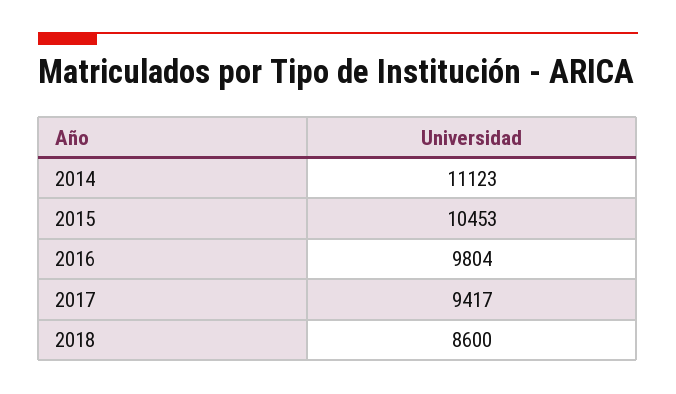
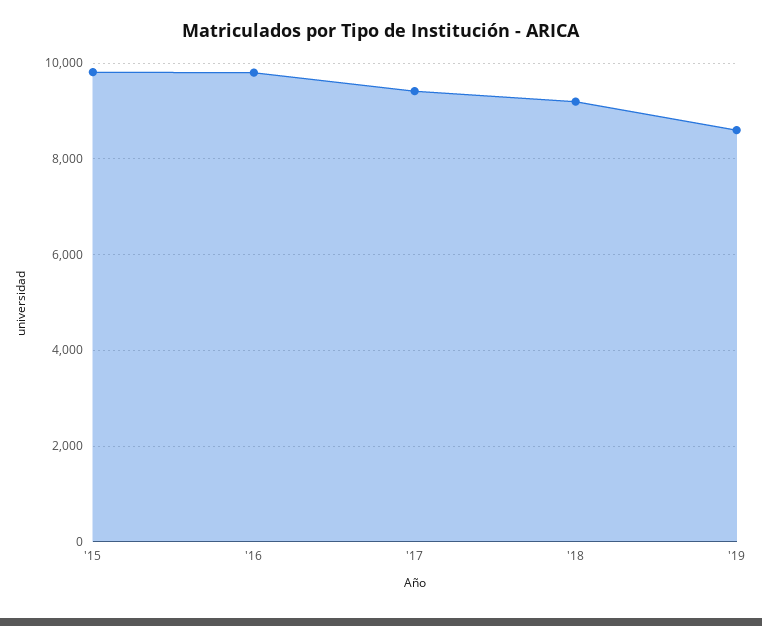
2014: 11123 -> none
2015: 10453 -> 9800
2018: 8600 -> 9200
'19: none -> 8600

